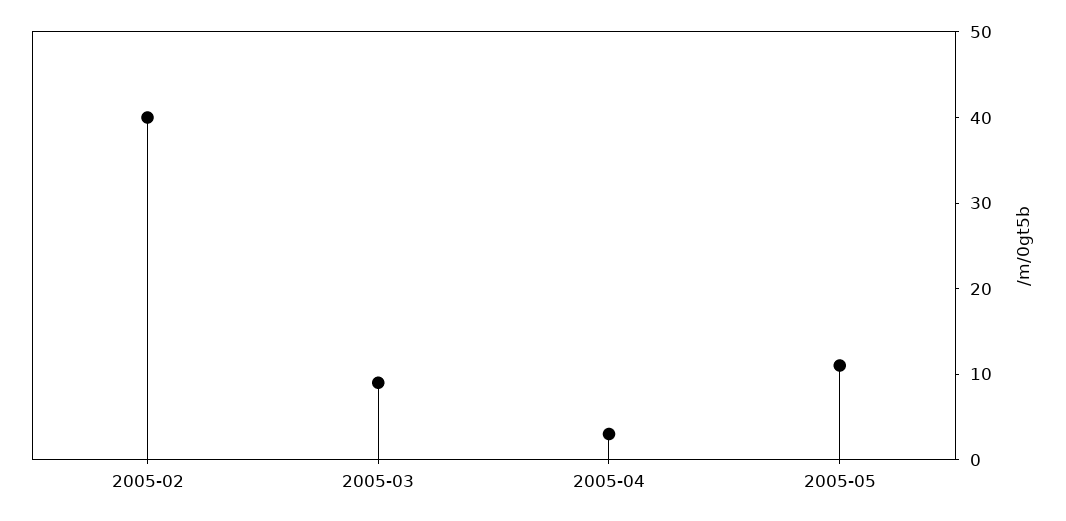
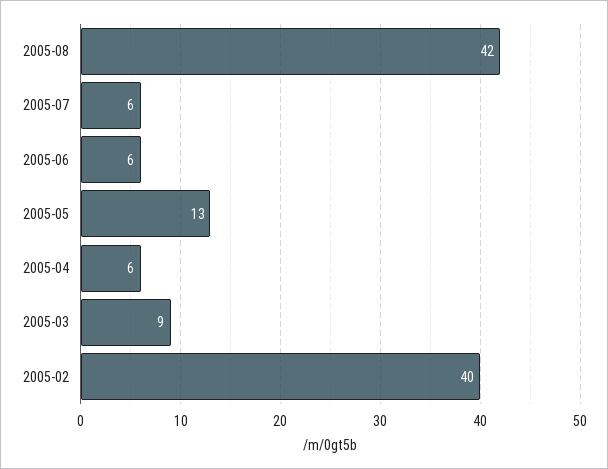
2005-04: 3 -> 6
2005-05: 11 -> 13
2005-08: none -> 42
2005-07: none -> 6
2005-06: none -> 6

